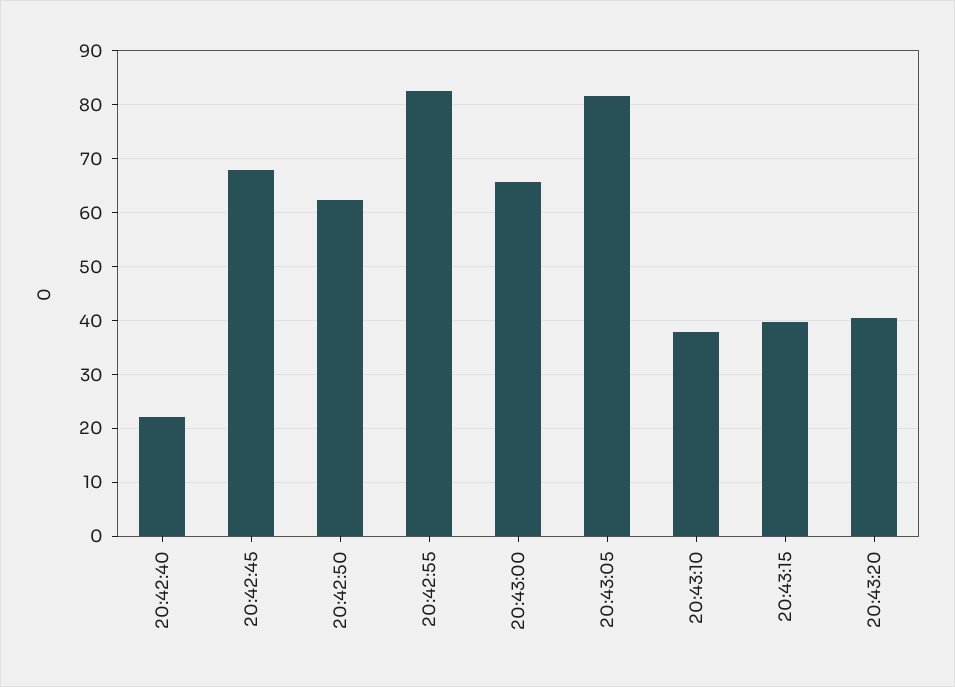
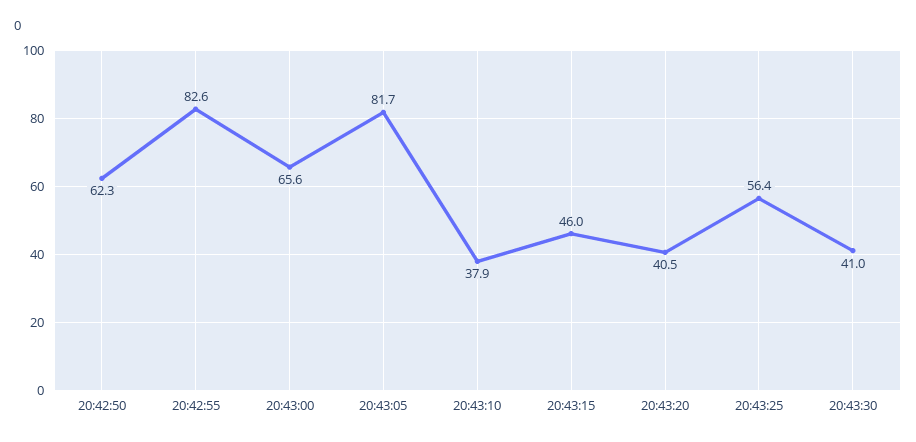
20:42:40: 22 -> none
20:42:45: 68 -> none
20:43:15: 40 -> 46
20:43:25: none -> 56.4
20:43:30: none -> 41

